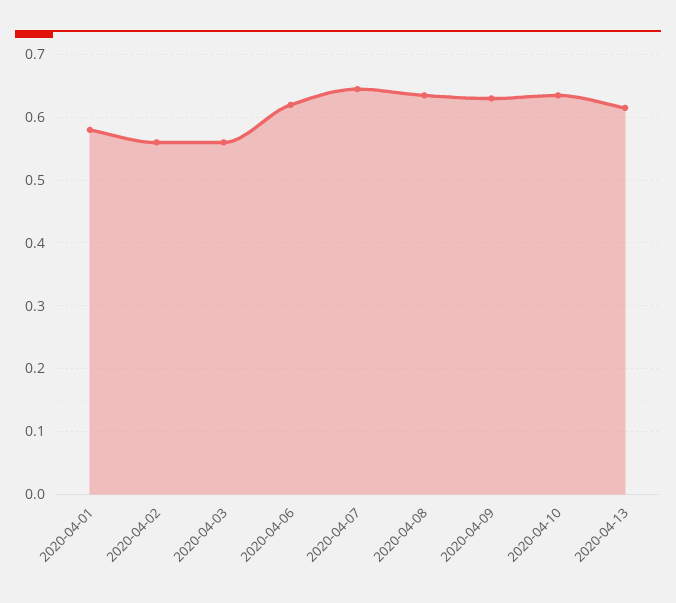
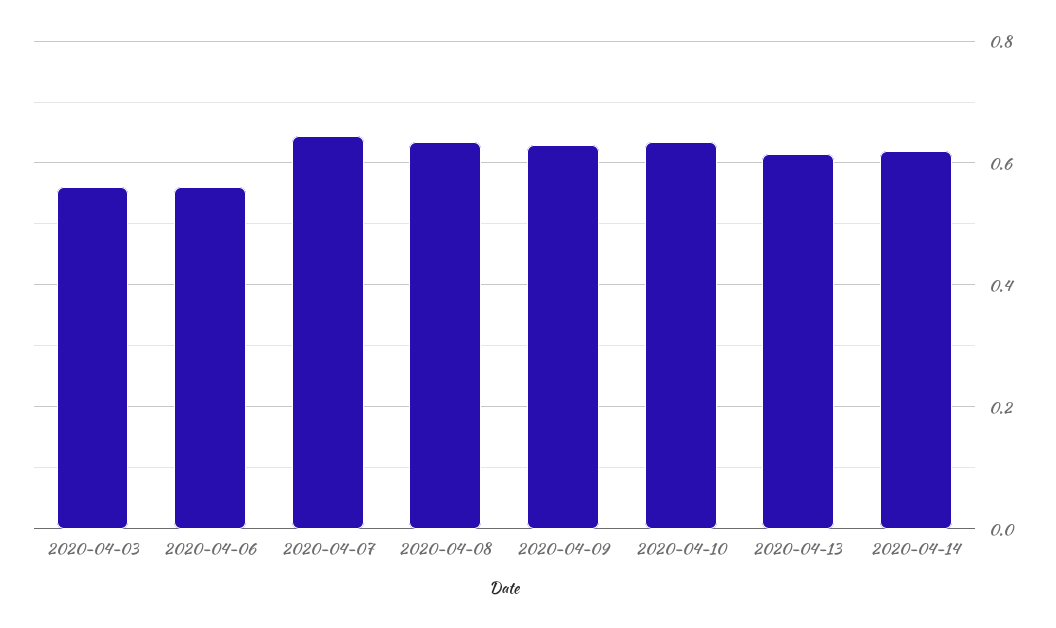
2020-04-01: 0.58 -> none
2020-04-02: 0.56 -> none
2020-04-06: 0.62 -> 0.56
2020-04-14: none -> 0.62

